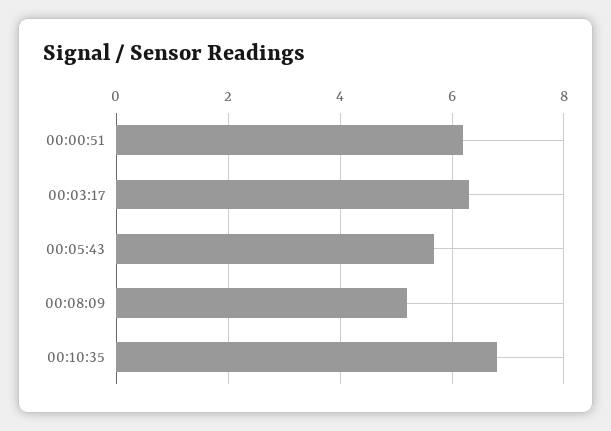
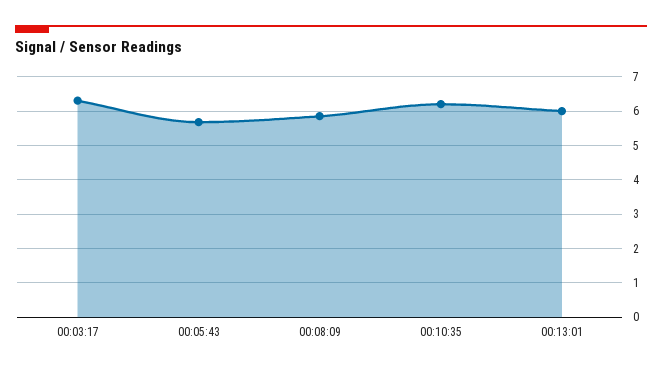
00:00:51: 6.2 -> none
00:08:09: 5.2 -> 5.8
00:10:35: 6.8 -> 6.2
00:13:01: none -> 6

